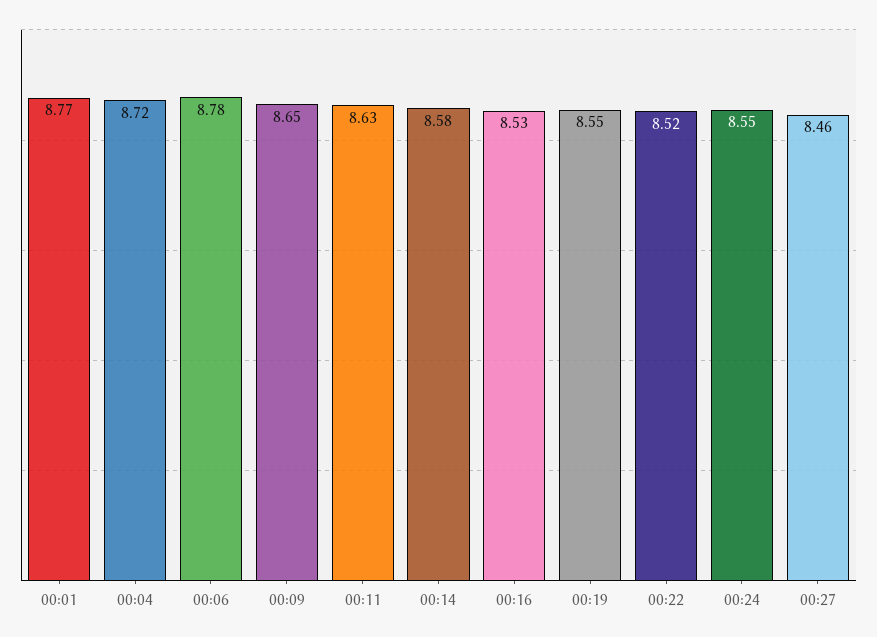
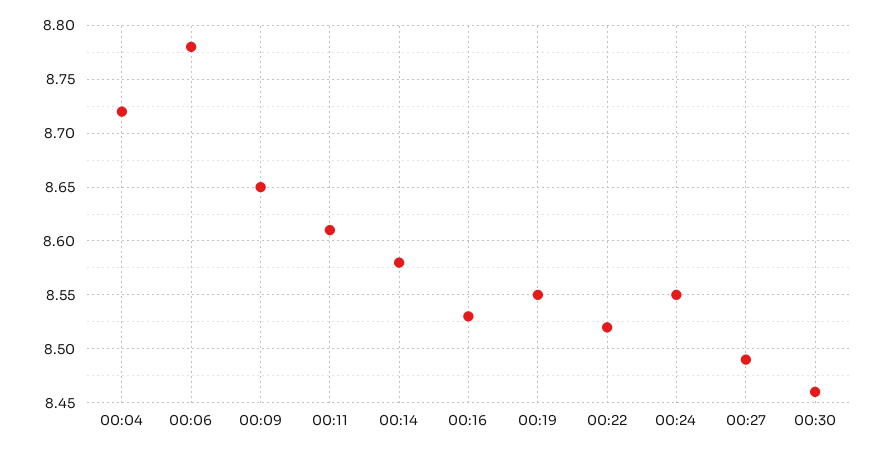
00:01: 8.77 -> none
00:11: 8.63 -> 8.61
00:27: 8.46 -> 8.49
00:30: none -> 8.46

